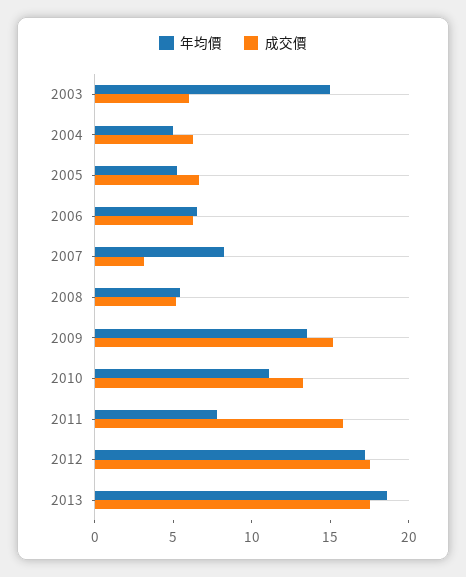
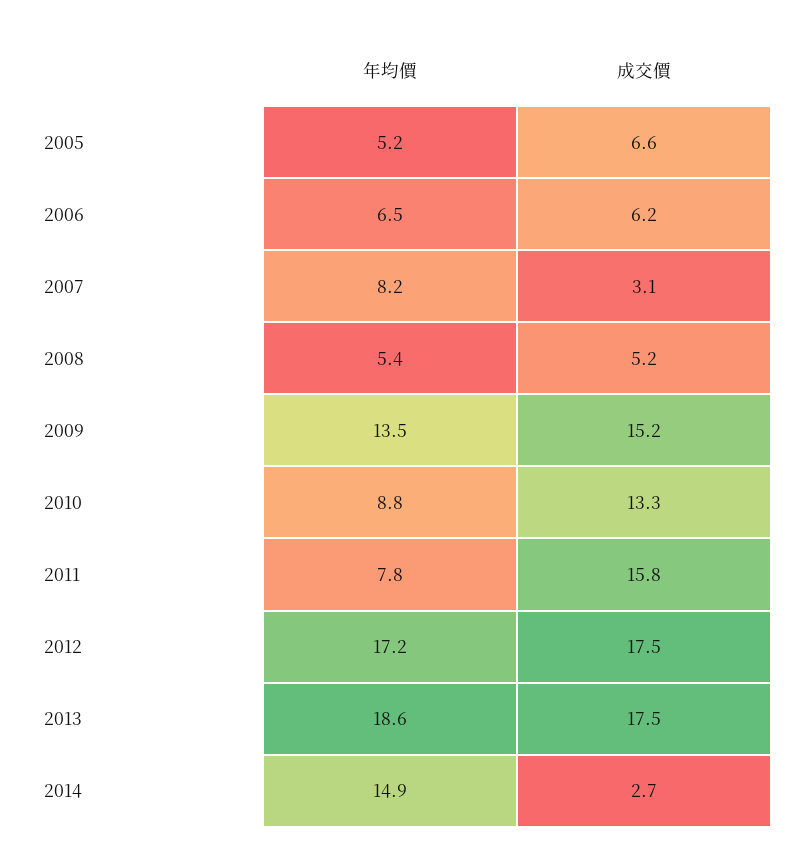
年均價, 2003: 15 -> none
成交價, 2003: 6 -> none
年均價, 2004: 5 -> none
成交價, 2004: 6 -> none
年均價, 2010: 11 -> 8.8
年均價, 2014: none -> 14.9
成交價, 2014: none -> 2.7

